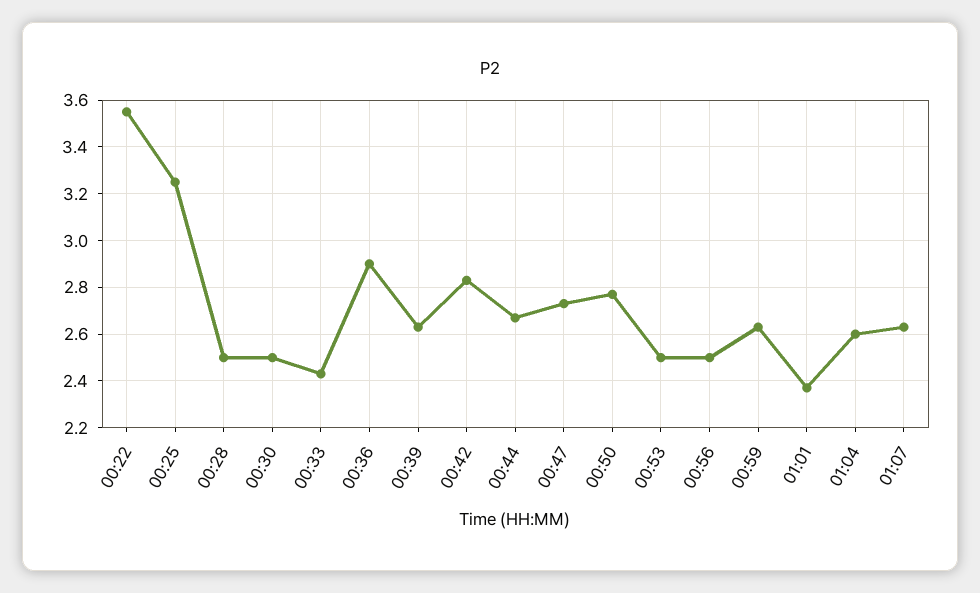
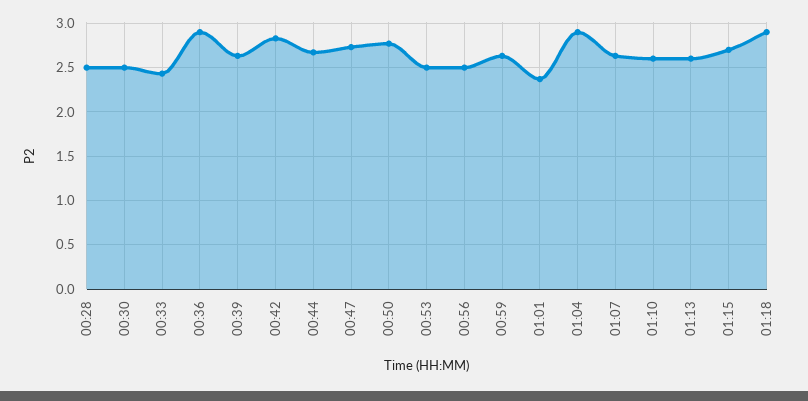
00:22: 3.55 -> none
00:25: 3.25 -> none
01:04: 2.6 -> 2.9
01:10: none -> 2.6
01:13: none -> 2.6
01:15: none -> 2.7
01:18: none -> 2.9

